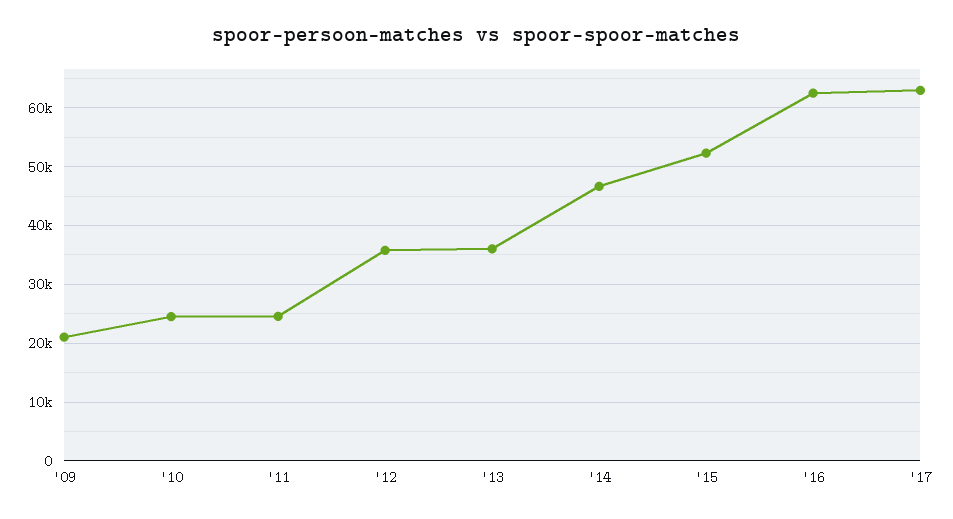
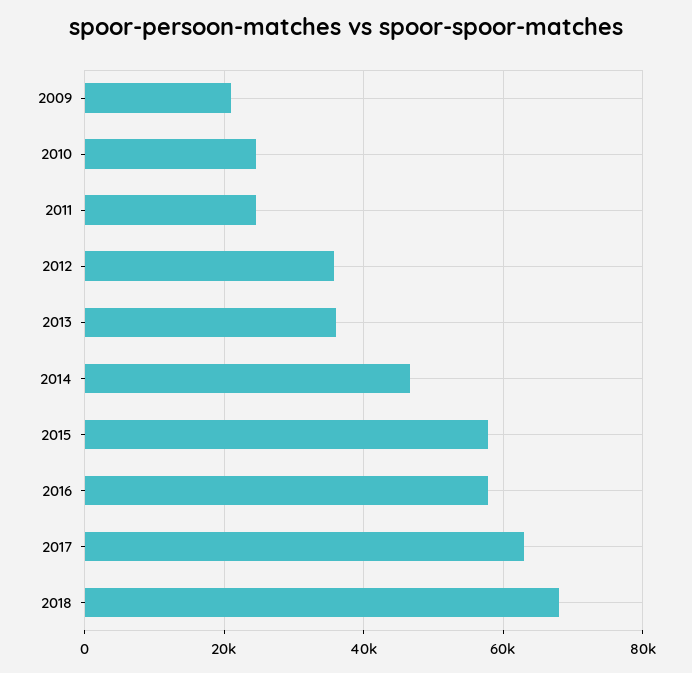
'15: 52000 -> 58000
'16: 62000 -> 58000
2018: none -> 68000

